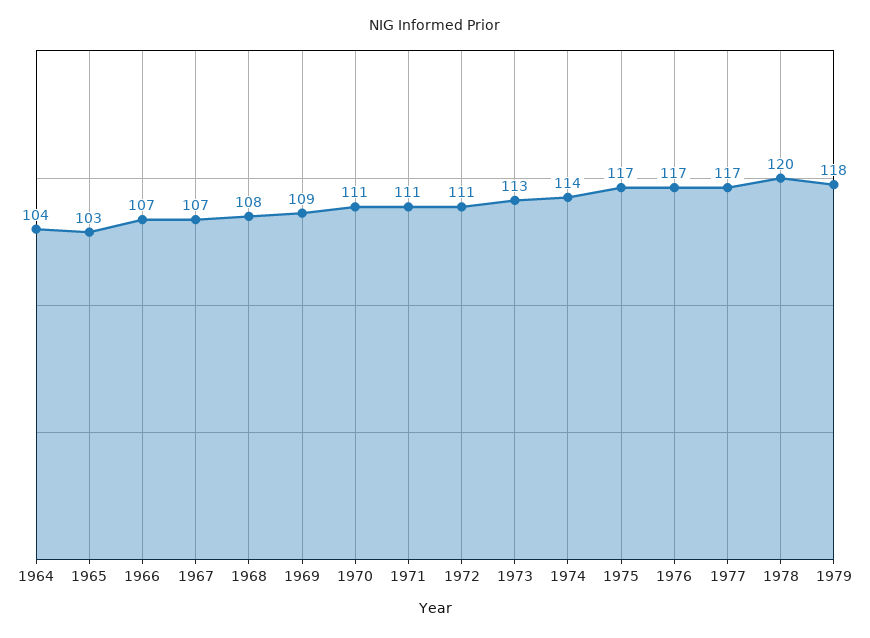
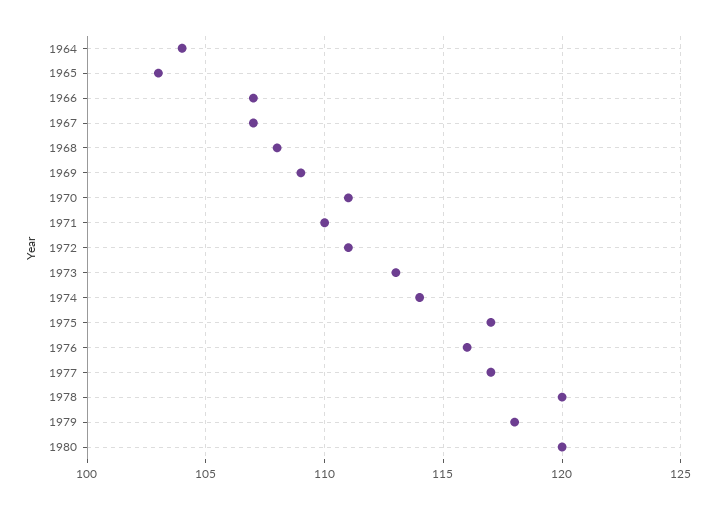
1971: 111 -> 110
1976: 117 -> 116
1980: none -> 120

